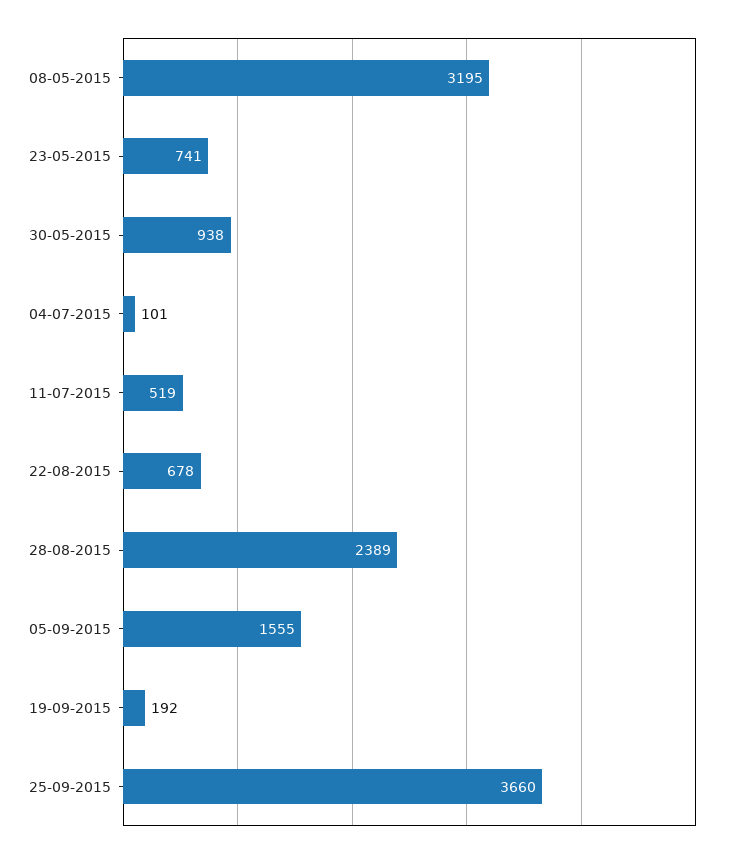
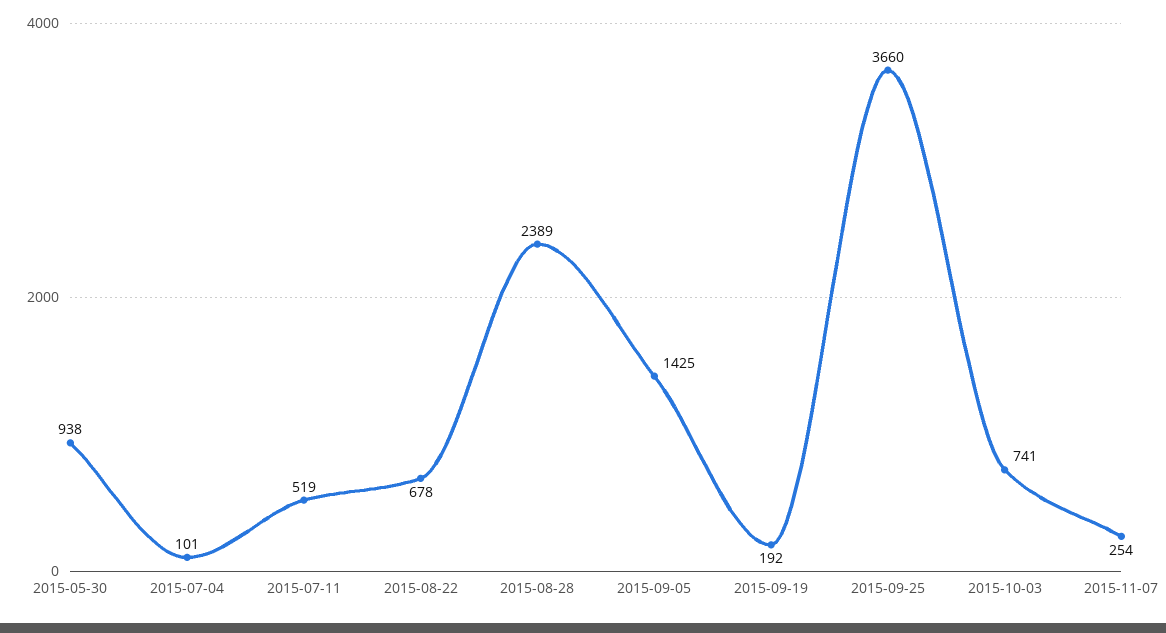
08-05-2015: 3195 -> none
23-05-2015: 741 -> none
05-09-2015: 1555 -> 1425
2015-10-03: none -> 741
2015-11-07: none -> 254

